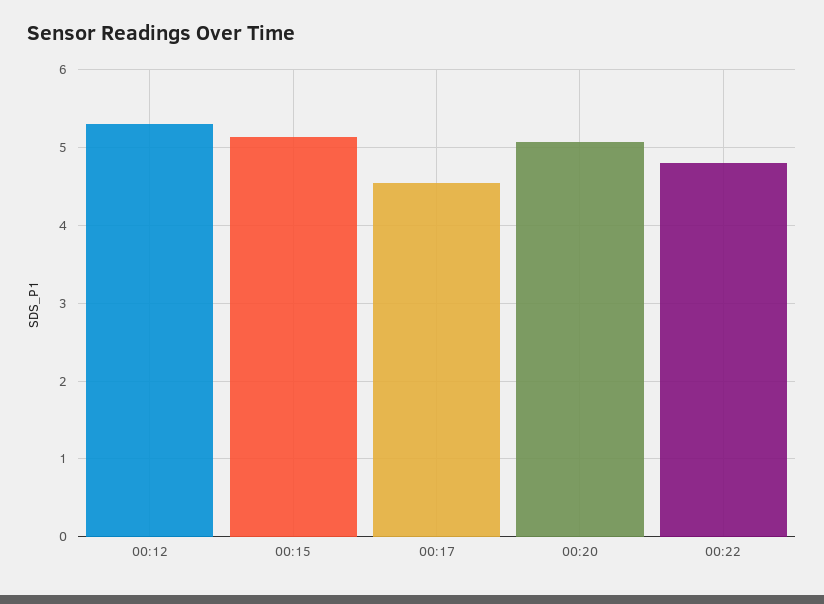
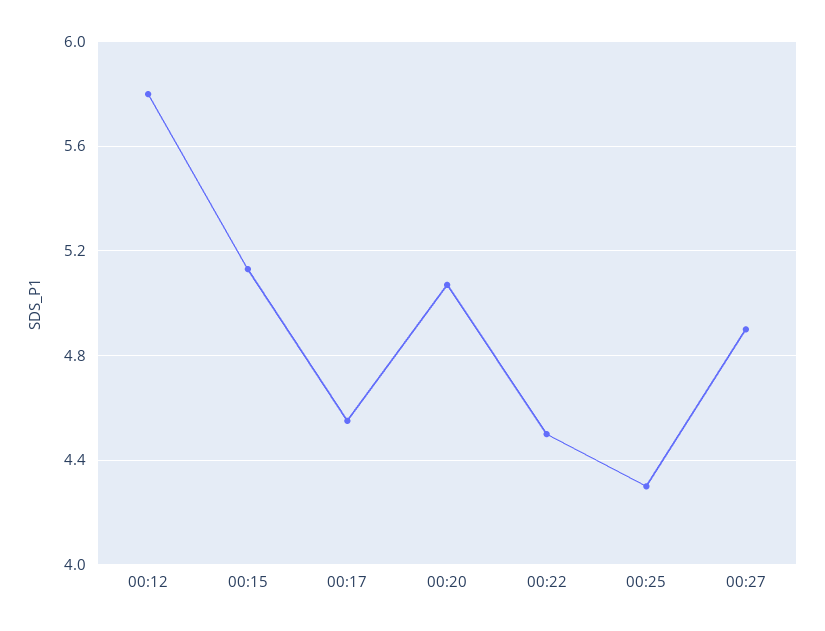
00:12: 5.3 -> 5.8
00:22: 4.8 -> 4.5
00:25: none -> 4.3
00:27: none -> 4.9

